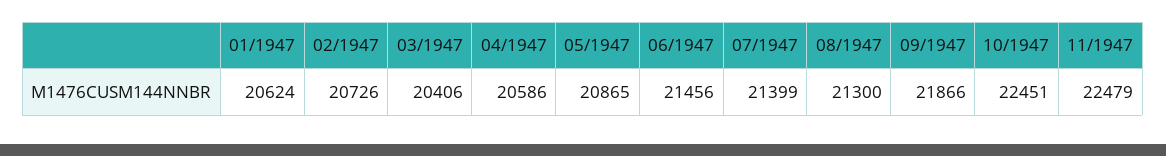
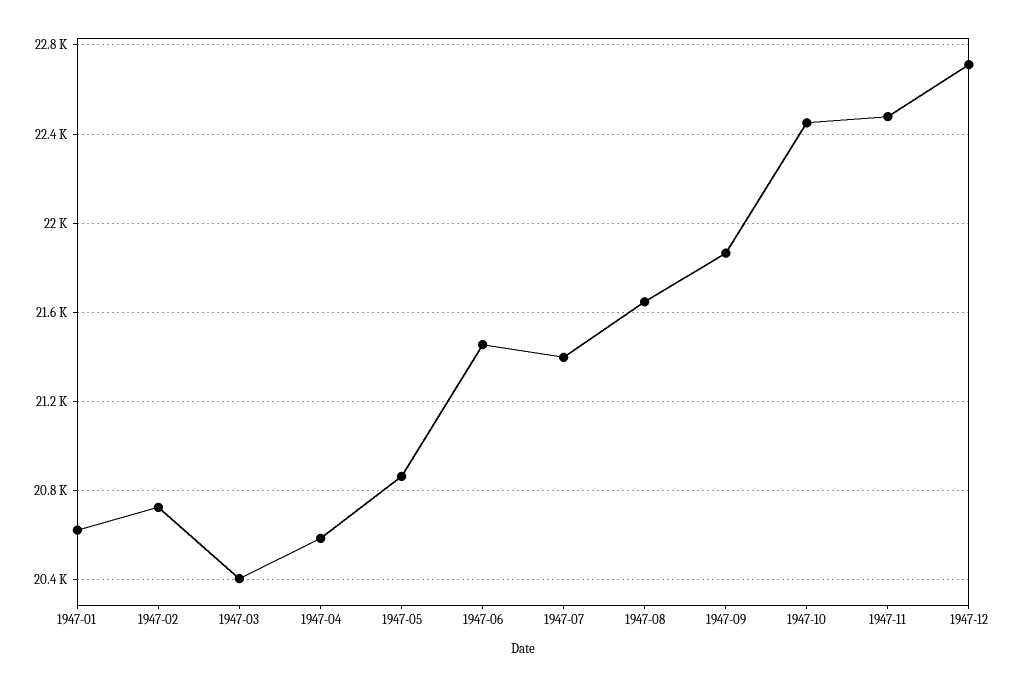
08/1947: 21300 -> 21650
1947-12: none -> 22700

